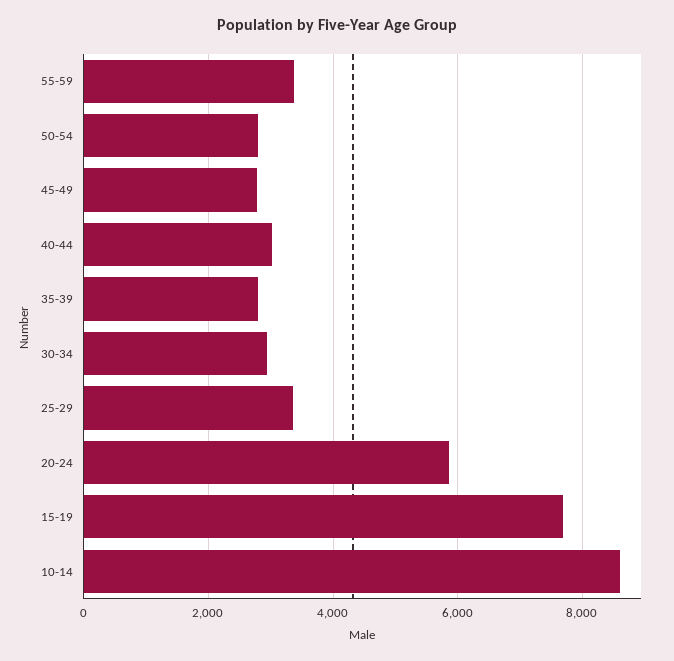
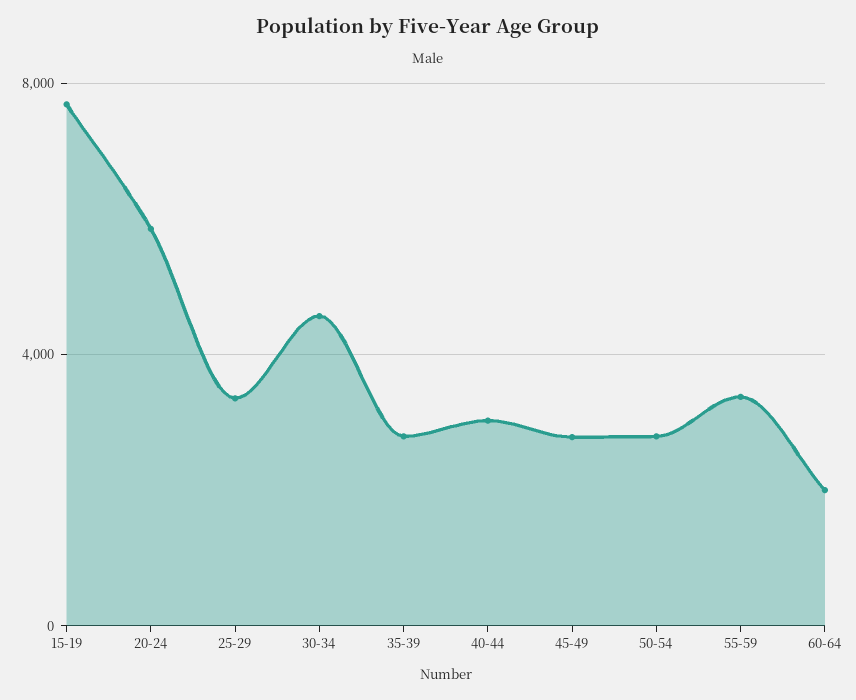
30-34: 3000 -> 4500
10-14: 8600 -> none
60-64: none -> 2000

